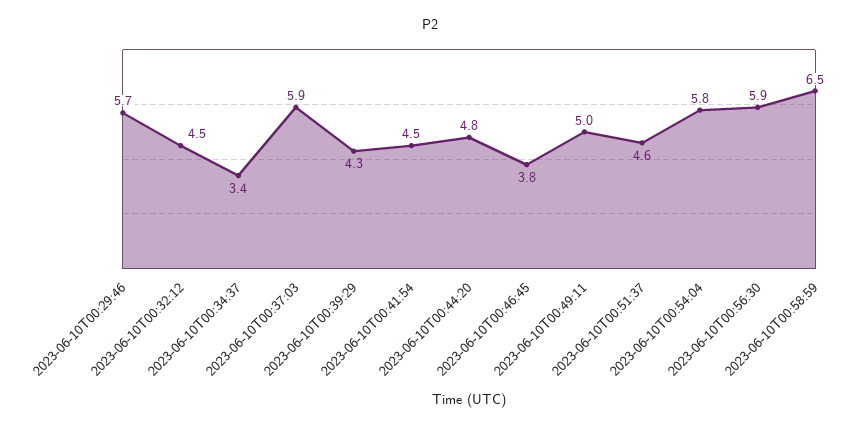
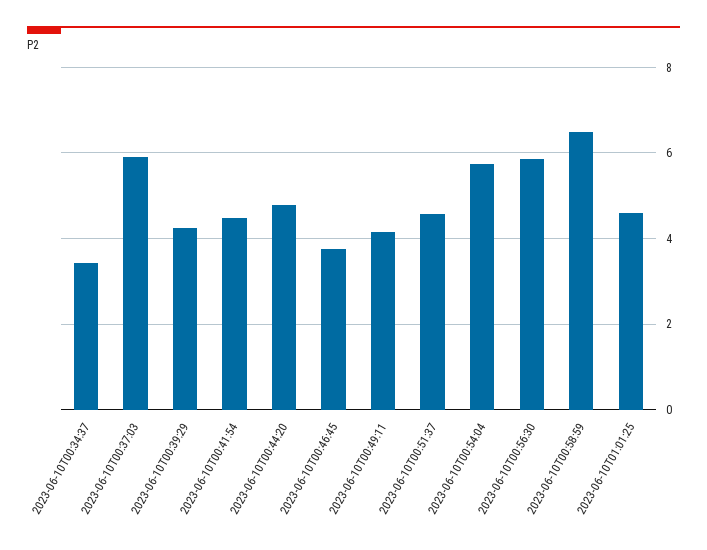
2023-06-10T00:29:46: 5.7 -> none
2023-06-10T00:32:12: 4.5 -> none
2023-06-10T00:49:11: 5 -> 4.2
2023-06-10T01:01:25: none -> 4.6

